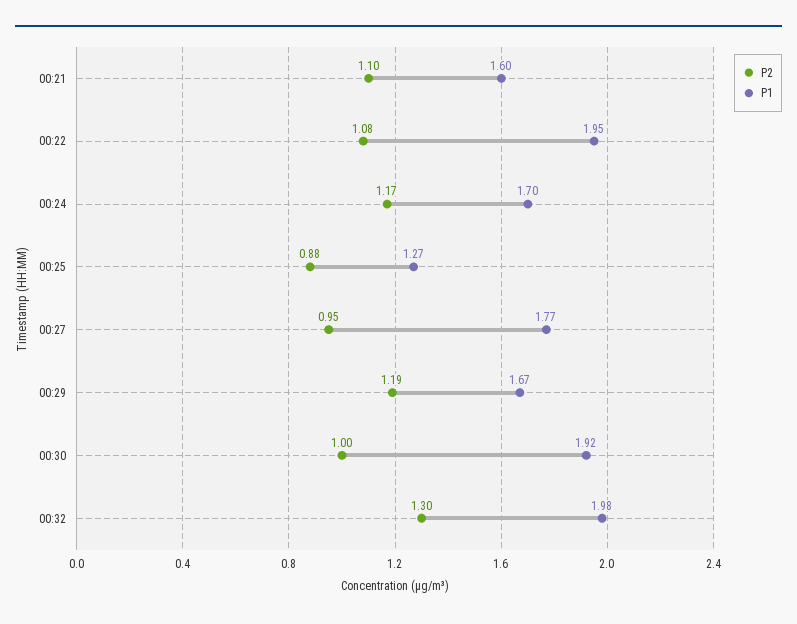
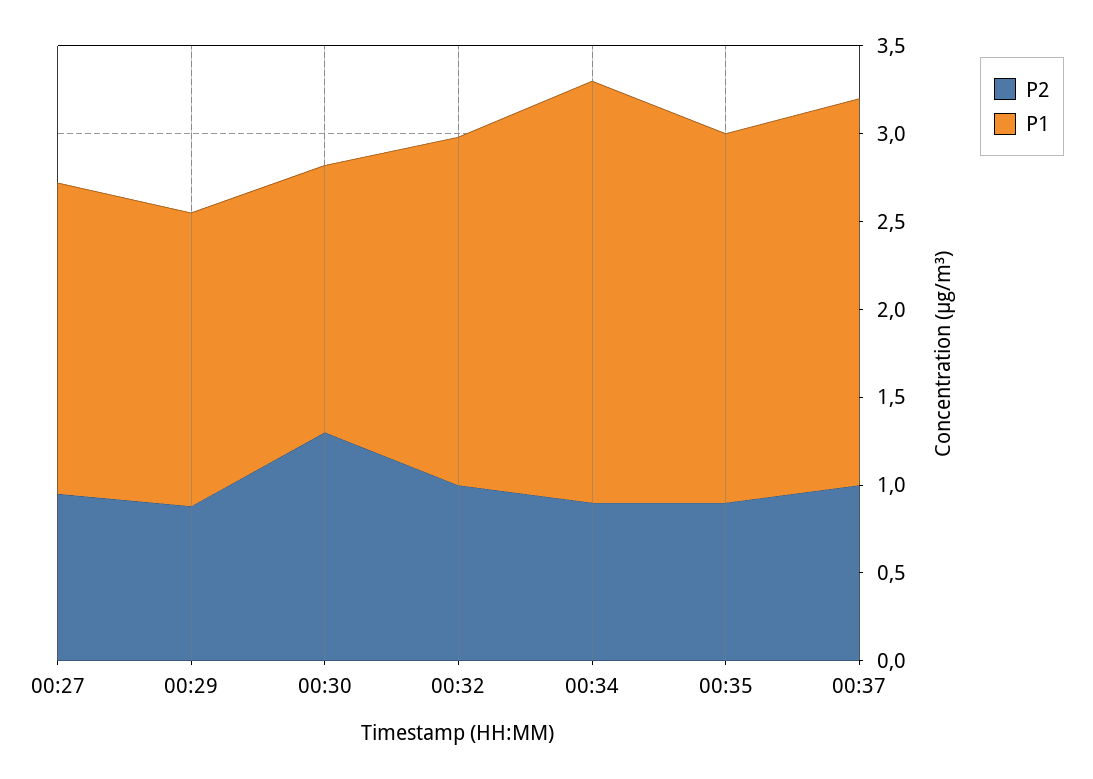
P2, 00:21: 1.1 -> none
P1, 00:21: 1.6 -> none
P2, 00:22: 1.08 -> none
P1, 00:22: 1.95 -> none
P2, 00:24: 1.17 -> none
P1, 00:24: 1.7 -> none
P2, 00:25: 0.88 -> none
P1, 00:25: 1.27 -> none
P2, 00:29: 1.19 -> 0.9
P2, 00:30: 1 -> 1.3
P1, 00:30: 1.92 -> 1.5
P2, 00:32: 1.3 -> 1
P2, 00:34: none -> 0.9
P1, 00:34: none -> 2.4
P2, 00:35: none -> 0.9
P1, 00:35: none -> 2.1
P2, 00:37: none -> 1
P1, 00:37: none -> 2.2

